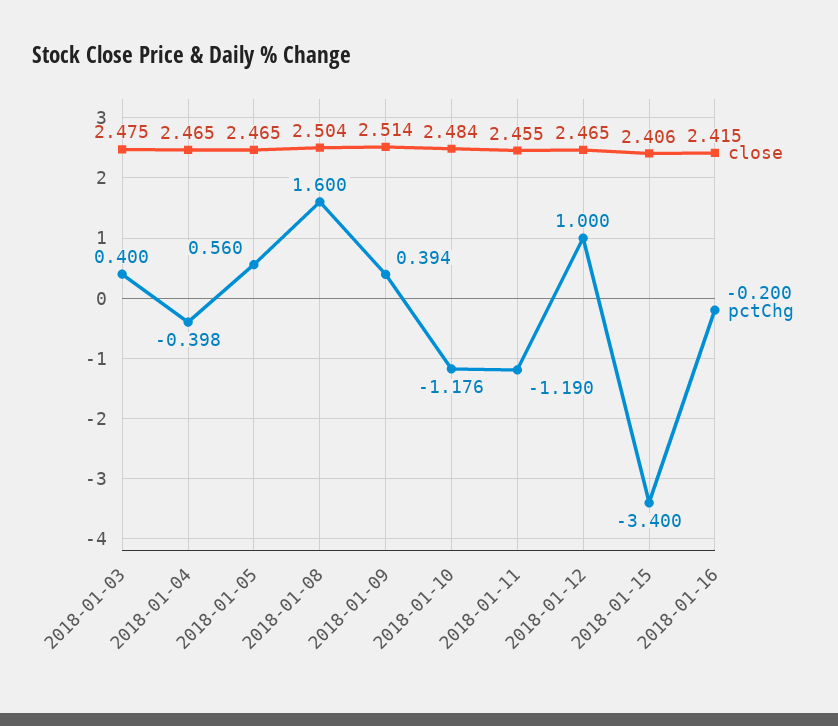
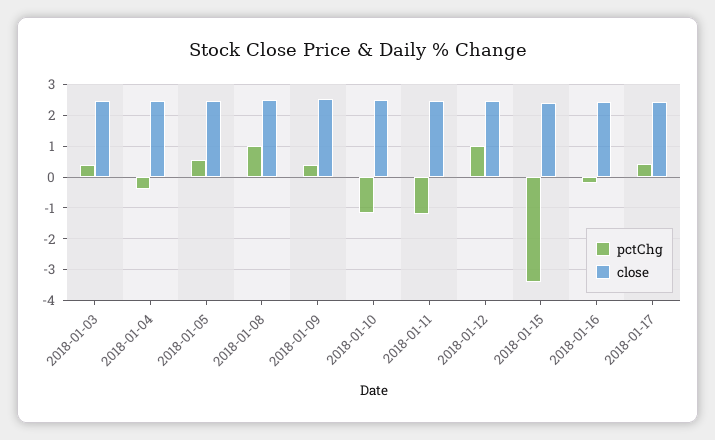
pctChg, 2018-01-08: 1.6 -> 1
pctChg, 2018-01-17: none -> 0.4
close, 2018-01-17: none -> 2.4

